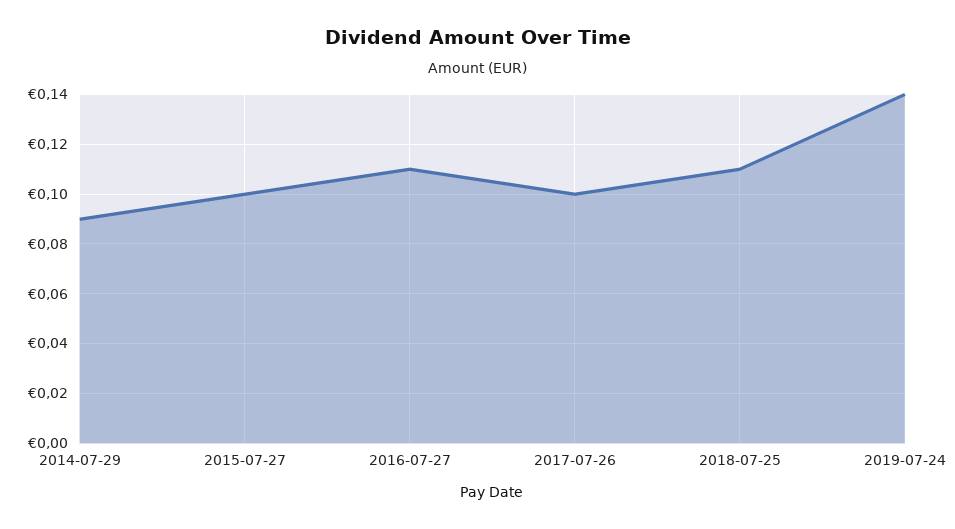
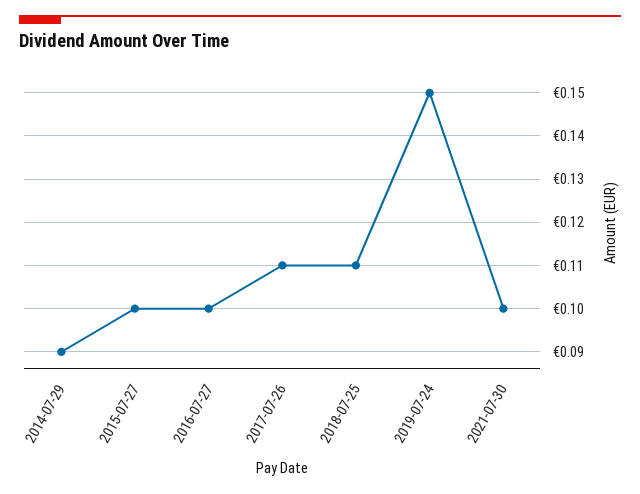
2016-07-27: 0.11 -> 0.1
2017-07-26: 0.1 -> 0.11
2019-07-24: 0.14 -> 0.15
2021-07-30: none -> 0.1

